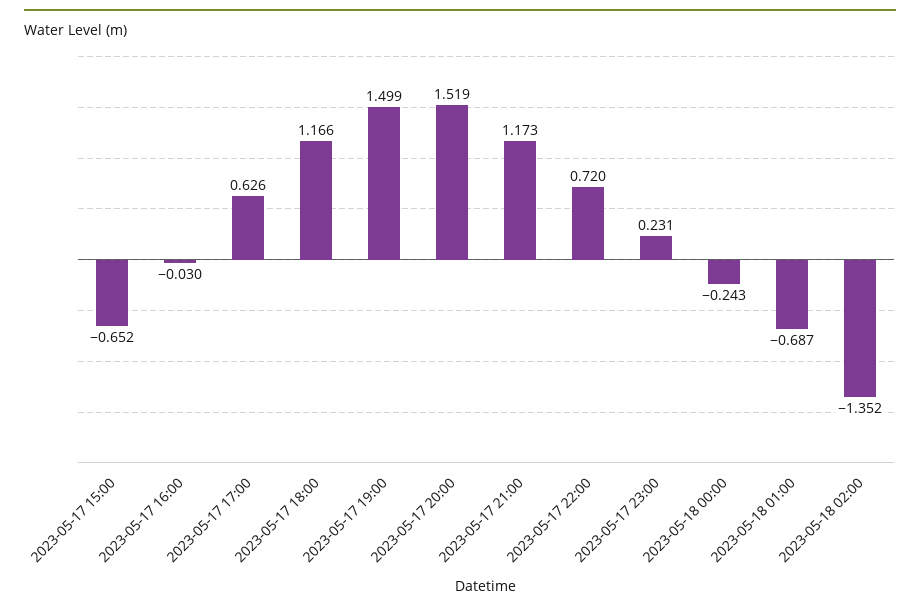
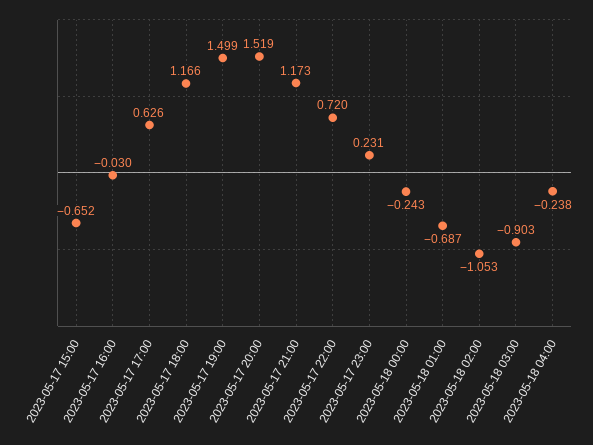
2023-05-18 02:00: -1.352 -> -1.053
2023-05-18 03:00: none -> -0.903
2023-05-18 04:00: none -> -0.238

